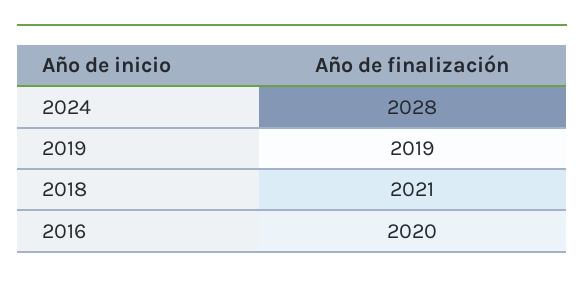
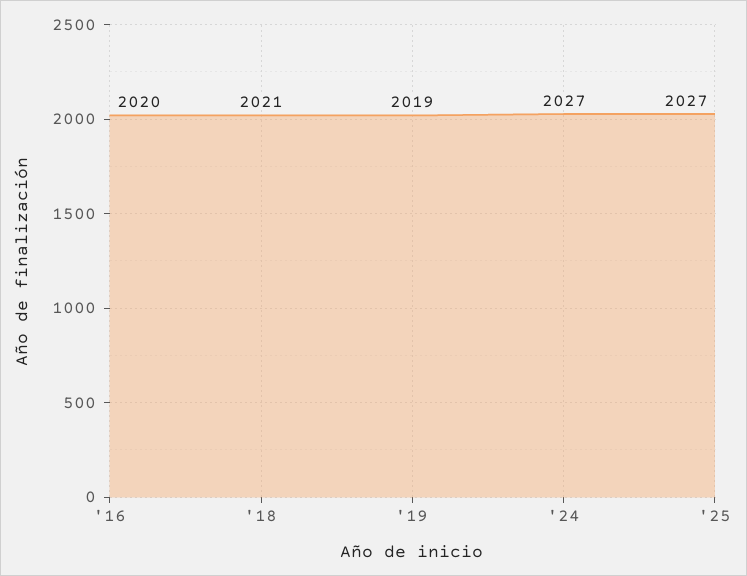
2024: 2028 -> 2027
'25: none -> 2027

